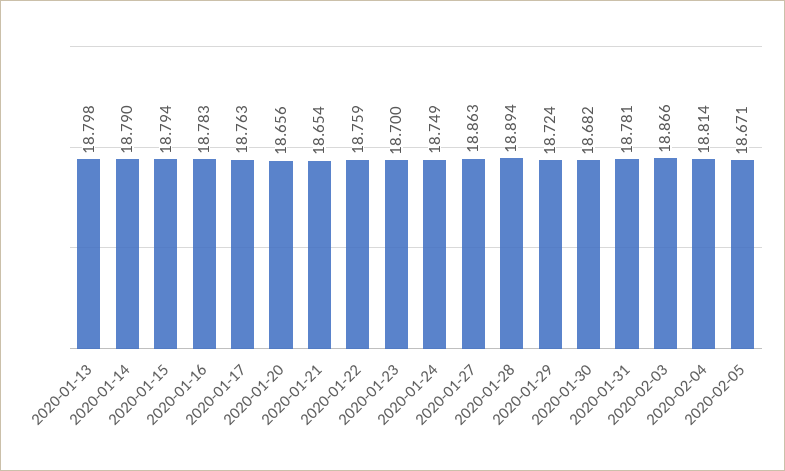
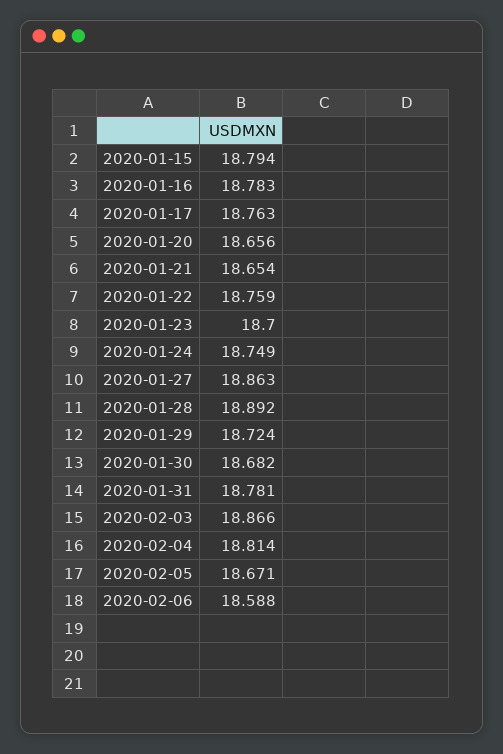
2020-01-13: 18.798 -> none
2020-01-14: 18.79 -> none
2020-01-28: 18.894 -> 18.892
2020-02-06: none -> 18.588

